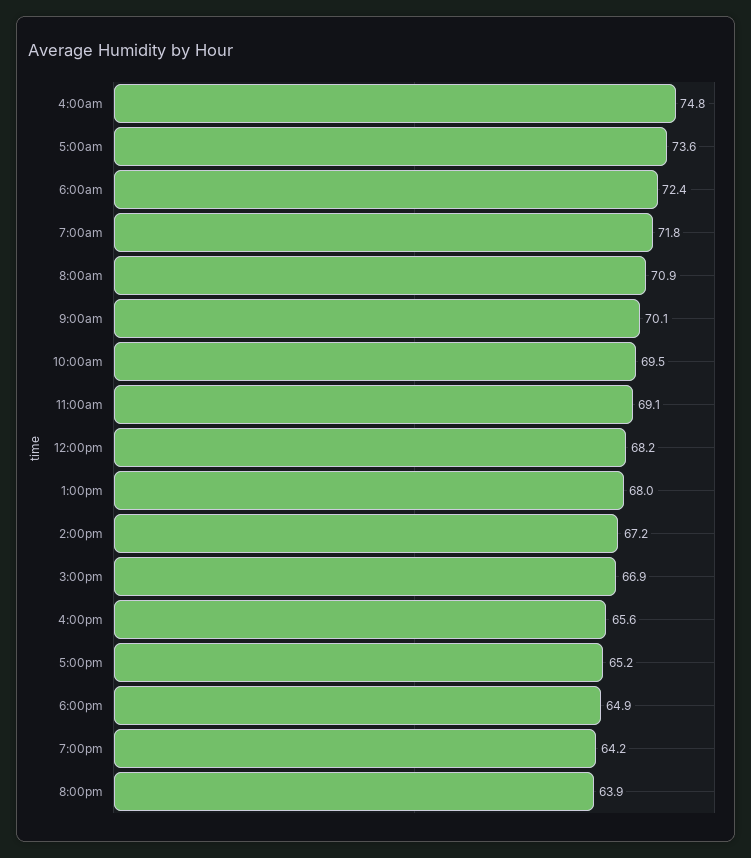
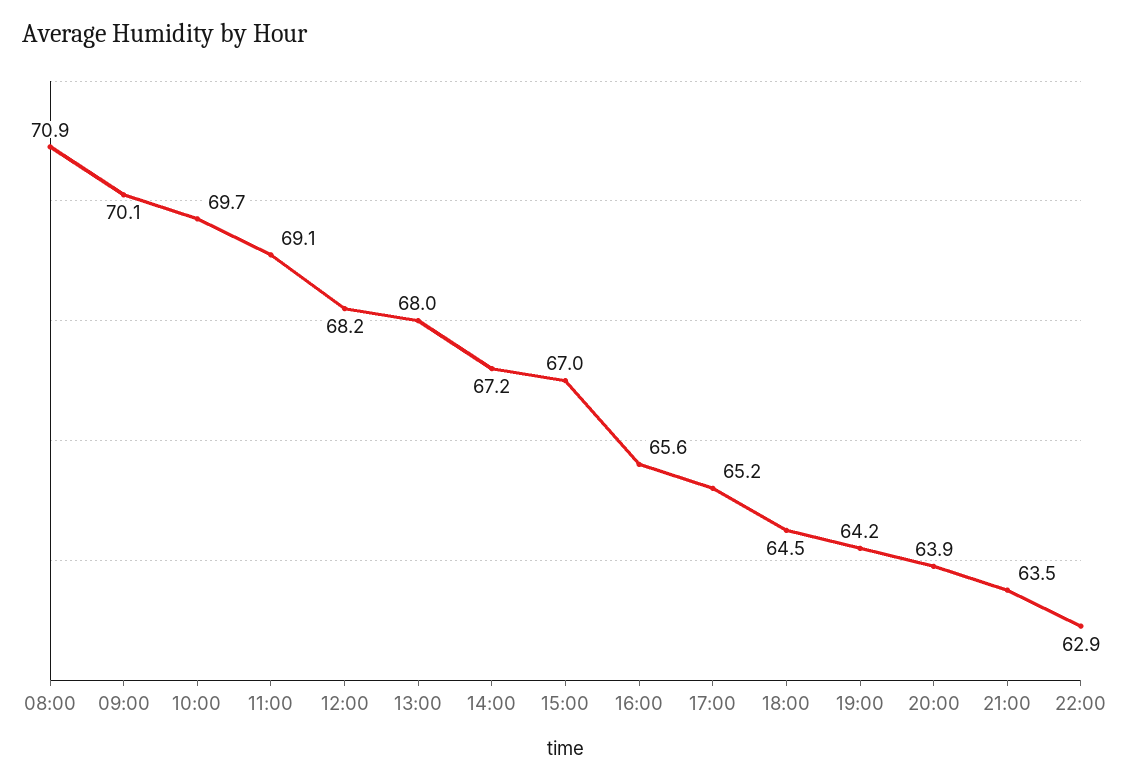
4:00am: 74.8 -> none
5:00am: 73.6 -> none
6:00am: 72.4 -> none
7:00am: 71.8 -> none
10:00am: 69.5 -> 69.7
3:00pm: 66.9 -> 67
6:00pm: 64.9 -> 64.5
21:00: none -> 63.5
22:00: none -> 62.9

